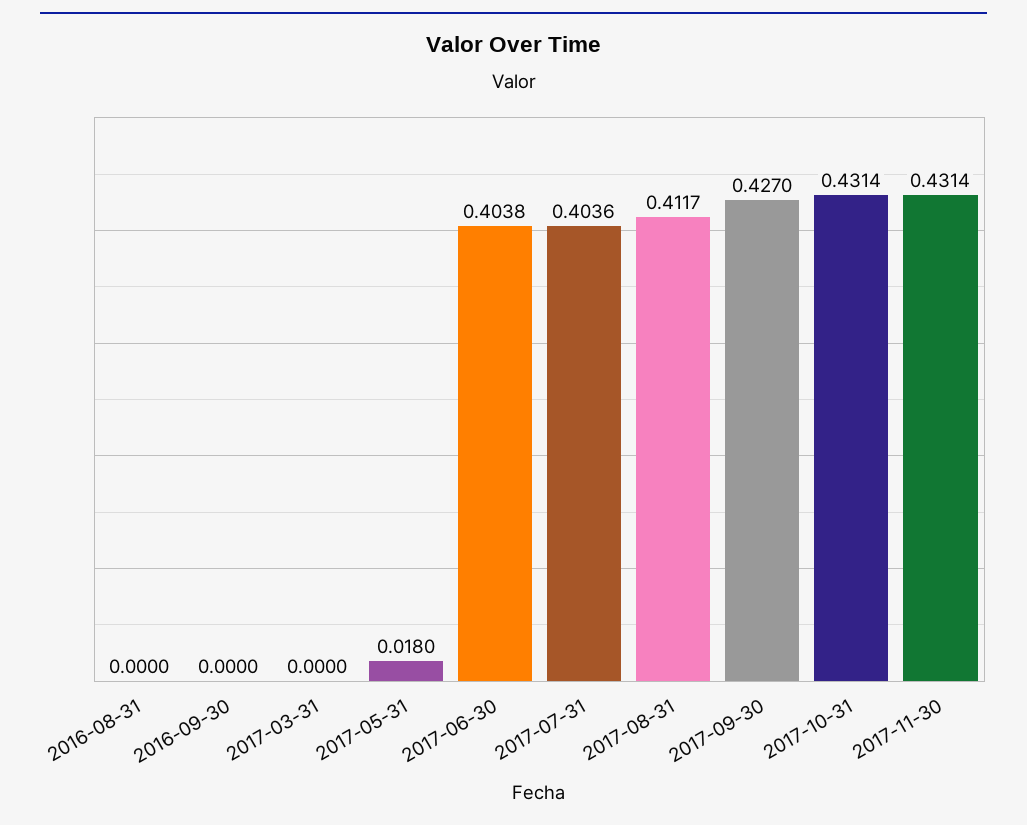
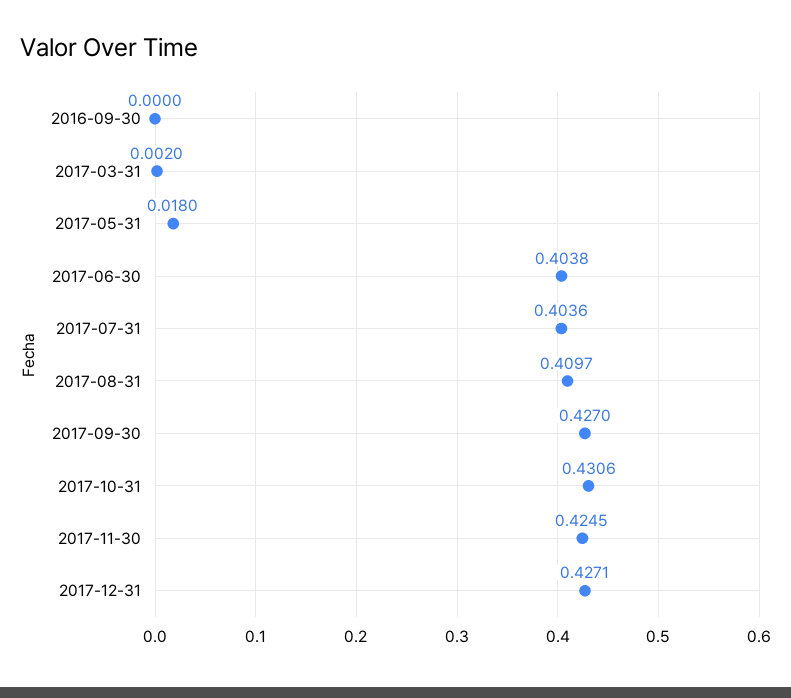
2016-08-31: 0 -> none
2017-03-31: 0 -> 0.002
2017-08-31: 0.4117 -> 0.4097
2017-10-31: 0.4314 -> 0.4306
2017-11-30: 0.4314 -> 0.4245
2017-12-31: none -> 0.4271

